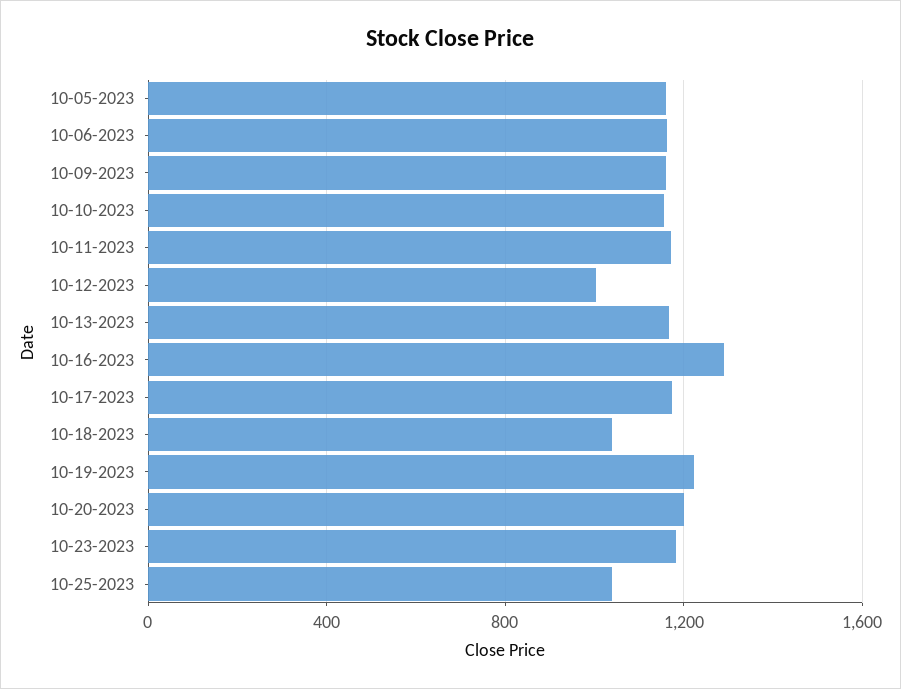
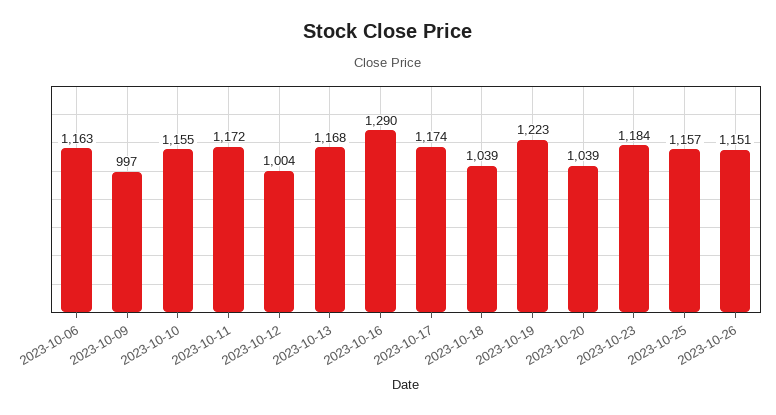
10-05-2023: 1150 -> none
10-09-2023: 1150 -> 997
10-20-2023: 1200 -> 1039
10-25-2023: 1050 -> 1157
2023-10-26: none -> 1151

